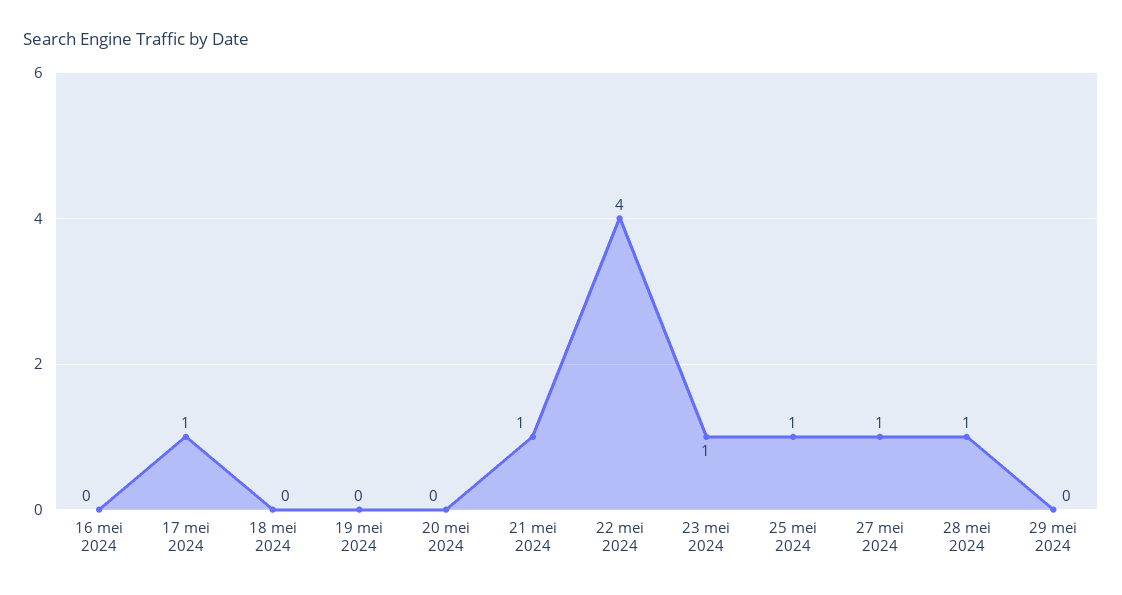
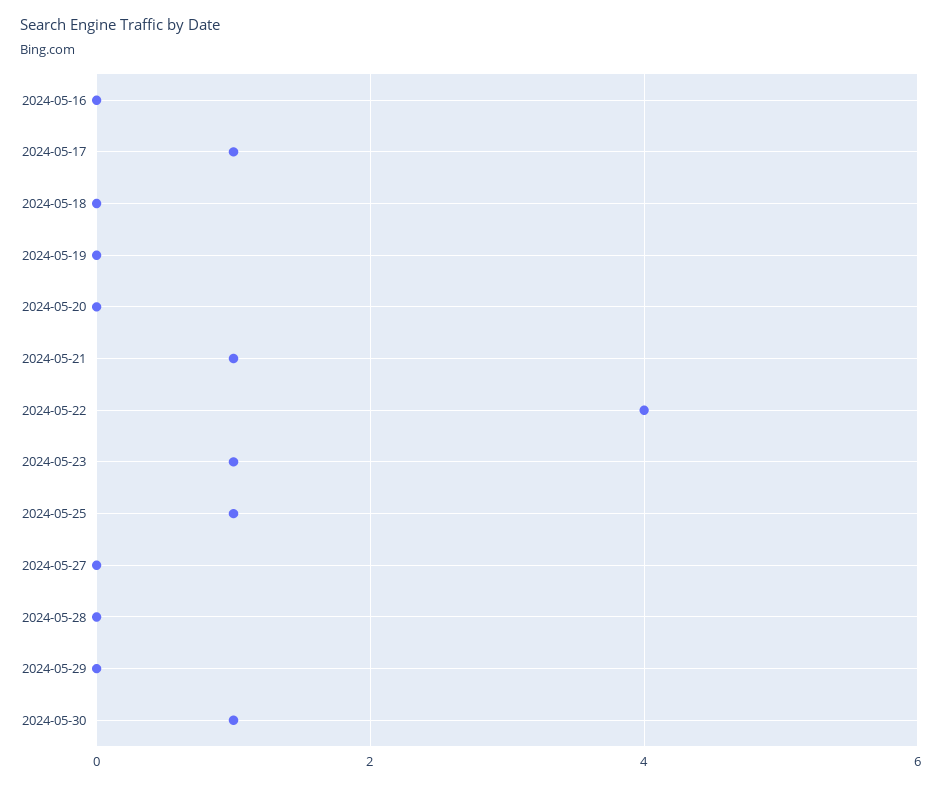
27 mei 2024: 1 -> 0
28 mei 2024: 1 -> 0
2024-05-30: none -> 1

